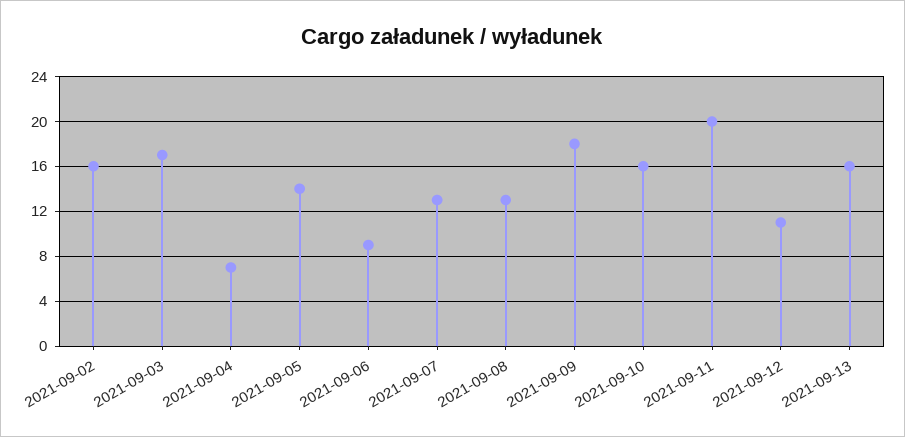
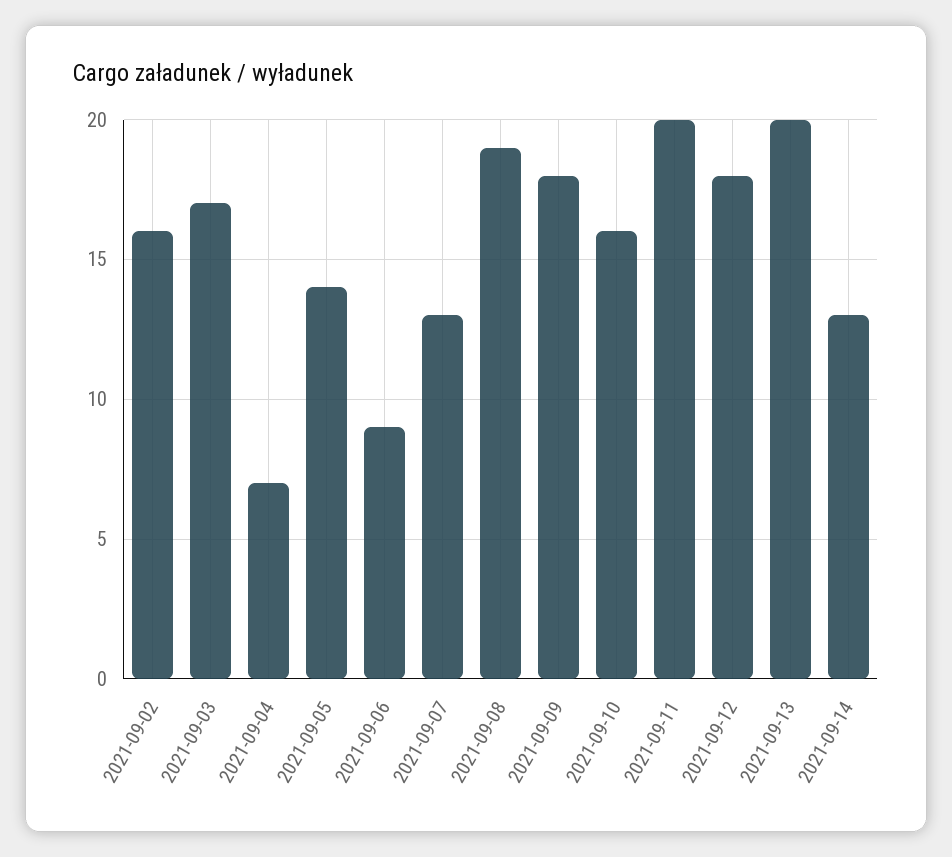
2021-09-08: 13 -> 19
2021-09-12: 11 -> 18
2021-09-13: 16 -> 20
2021-09-14: none -> 13

